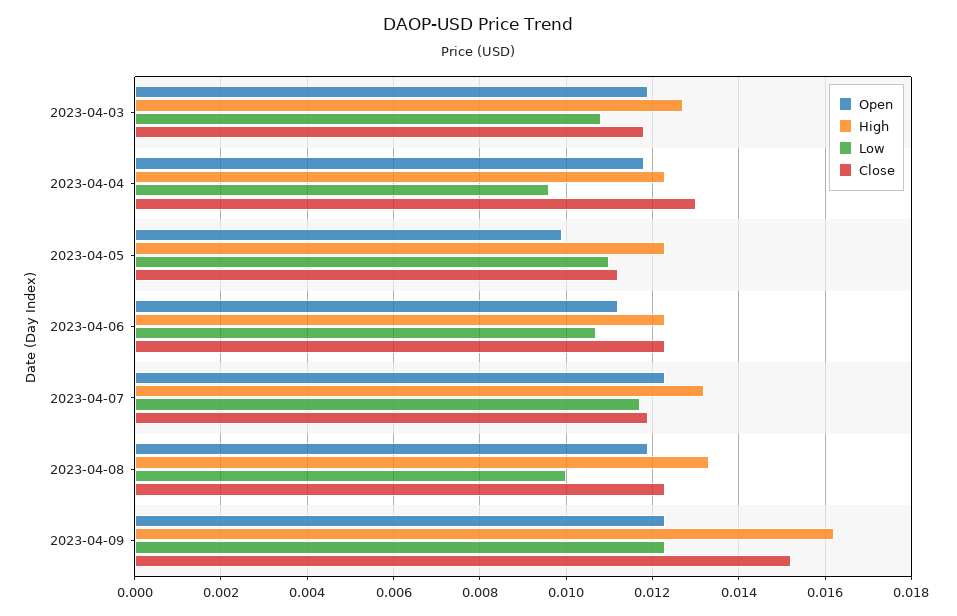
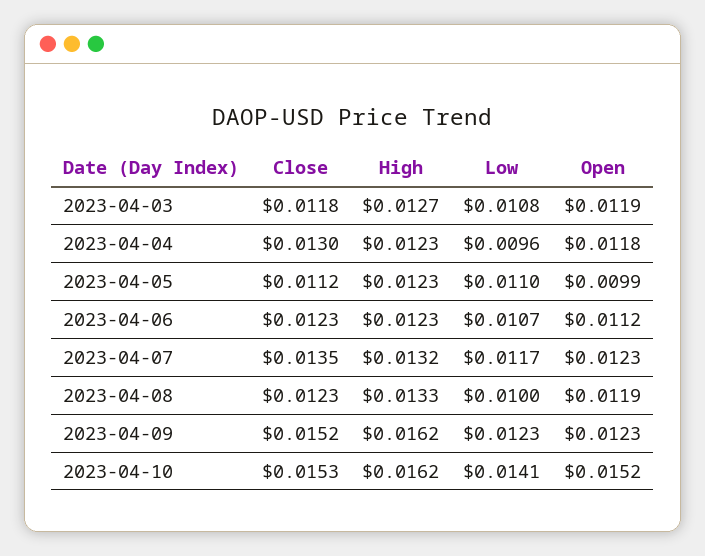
Close, 2023-04-07: 0.012 -> 0.0135
Close, 2023-04-10: none -> 0.0153
High, 2023-04-10: none -> 0.0162
Low, 2023-04-10: none -> 0.0141
Open, 2023-04-10: none -> 0.0152

